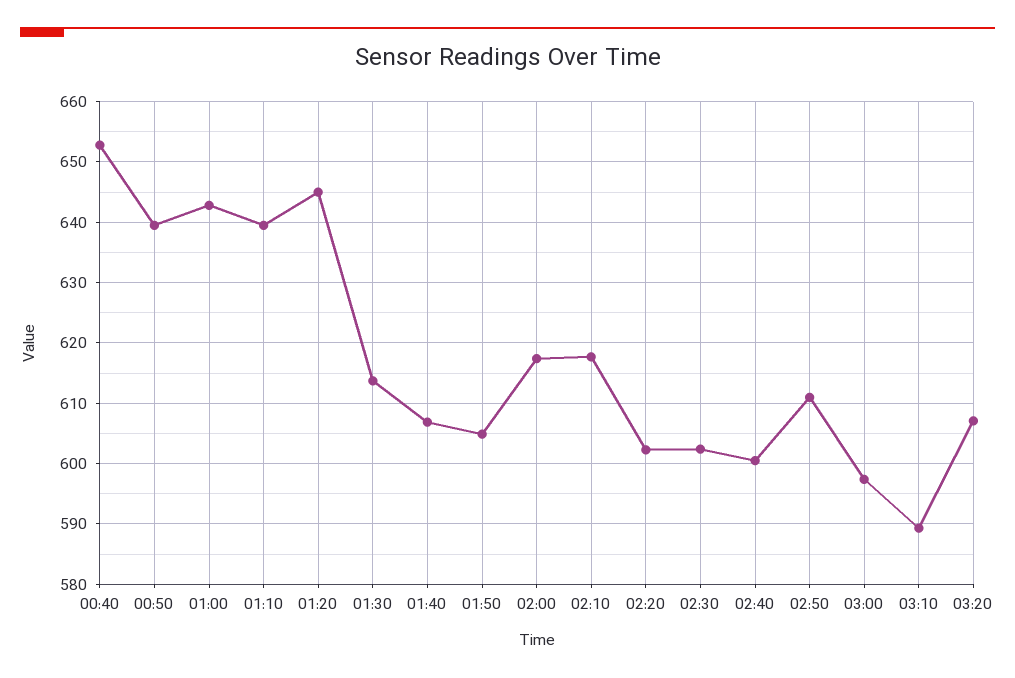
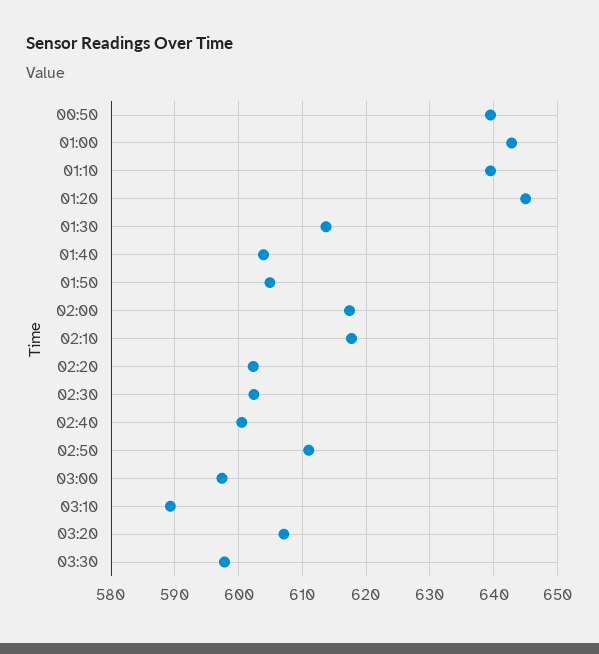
00:40: 653 -> none
01:40: 607 -> 604
03:30: none -> 598

